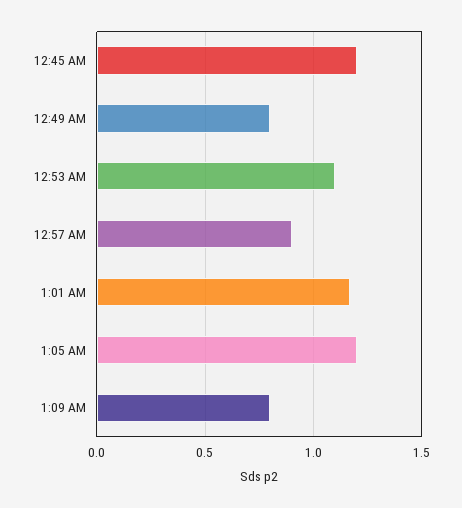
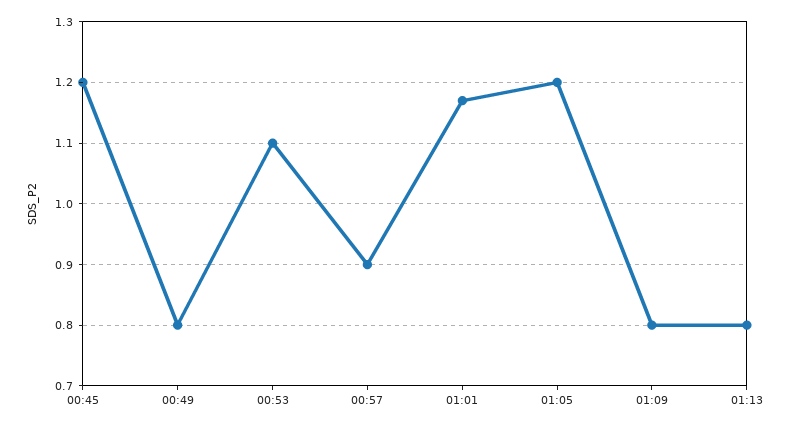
01:13: none -> 0.8

